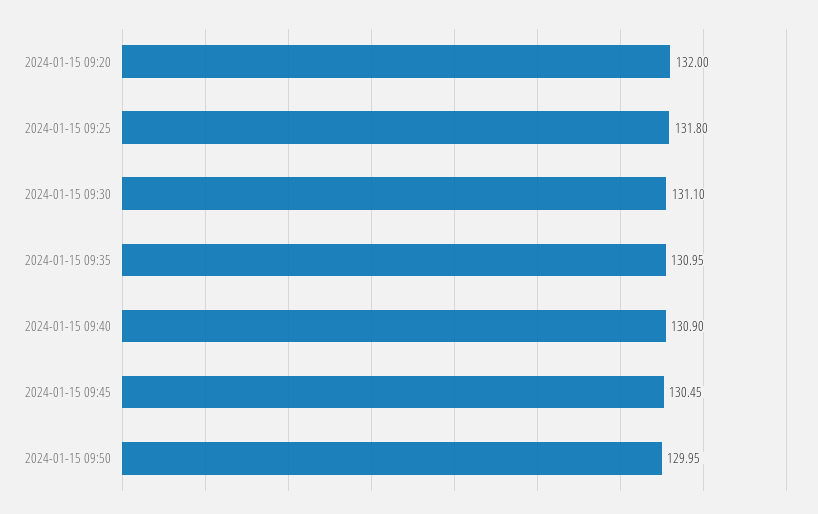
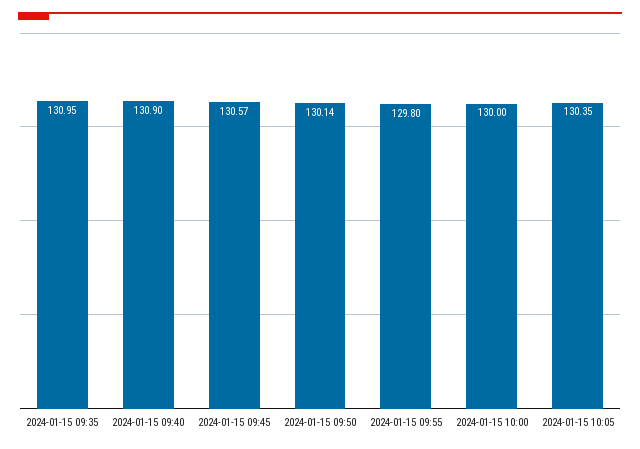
2024-01-15 09:20: 132 -> none
2024-01-15 09:25: 131.8 -> none
2024-01-15 09:30: 131.1 -> none
2024-01-15 09:45: 130.45 -> 130.57
2024-01-15 09:50: 129.95 -> 130.14
2024-01-15 09:55: none -> 129.8
2024-01-15 10:00: none -> 130
2024-01-15 10:05: none -> 130.35

